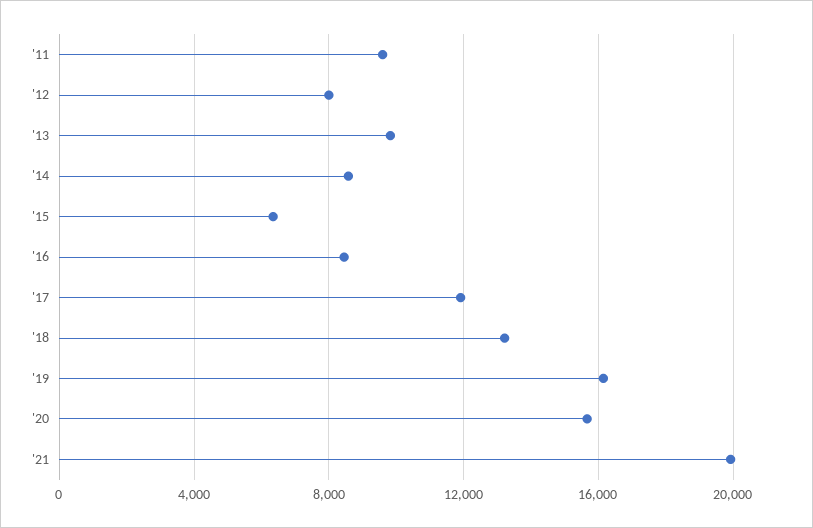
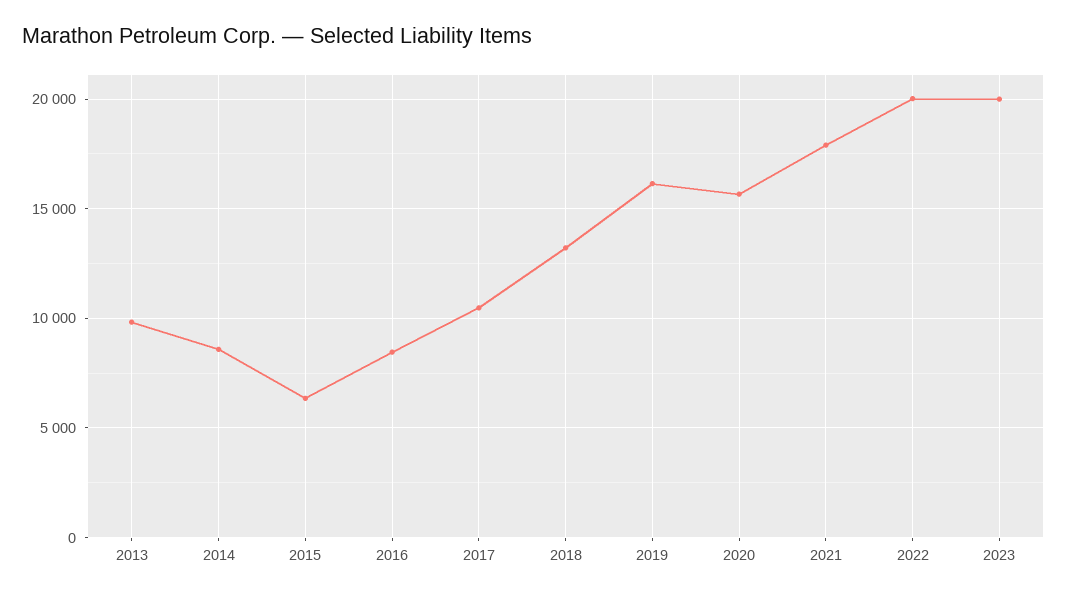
'11: 9500 -> none
'12: 8000 -> none
'17: 12000 -> 10500
'21: 20000 -> 18000
2022: none -> 20000
2023: none -> 20000

